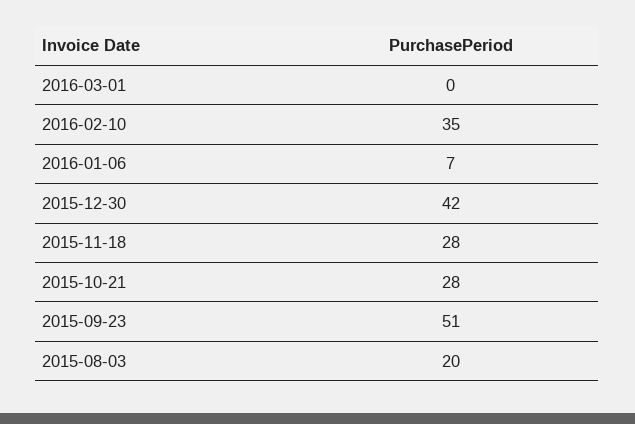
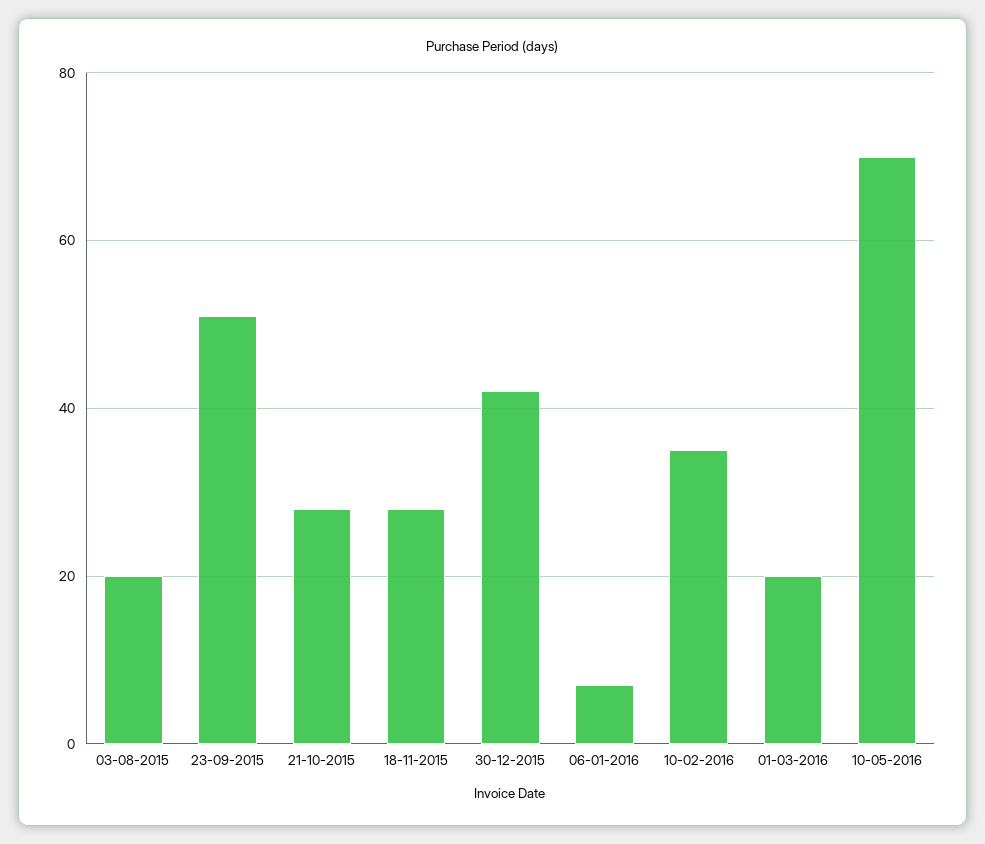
2016-03-01: 0 -> 20
10-05-2016: none -> 70

